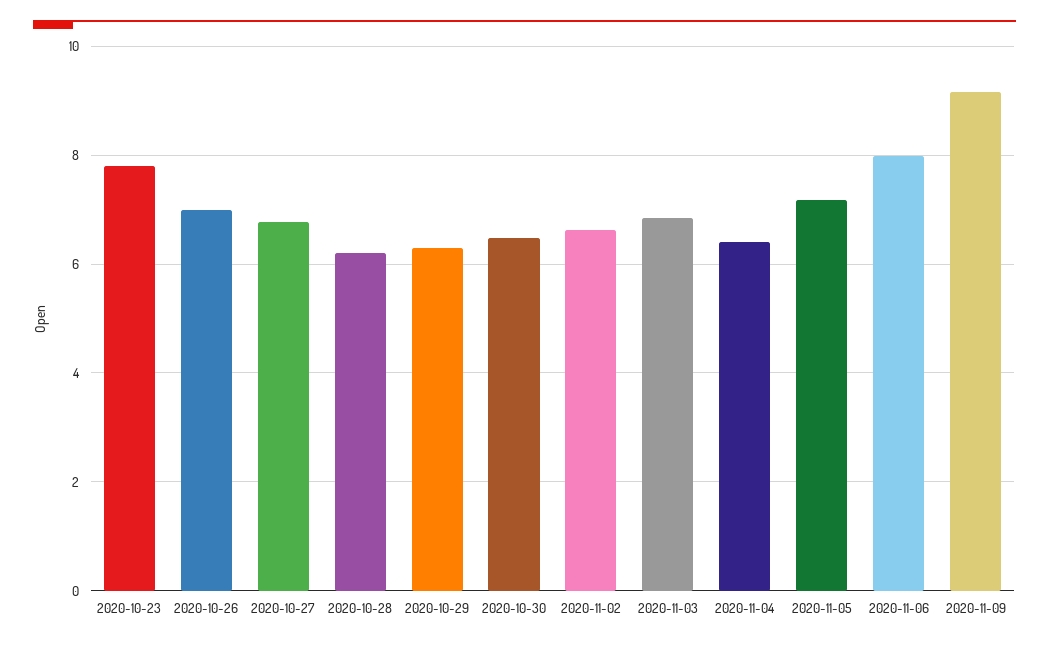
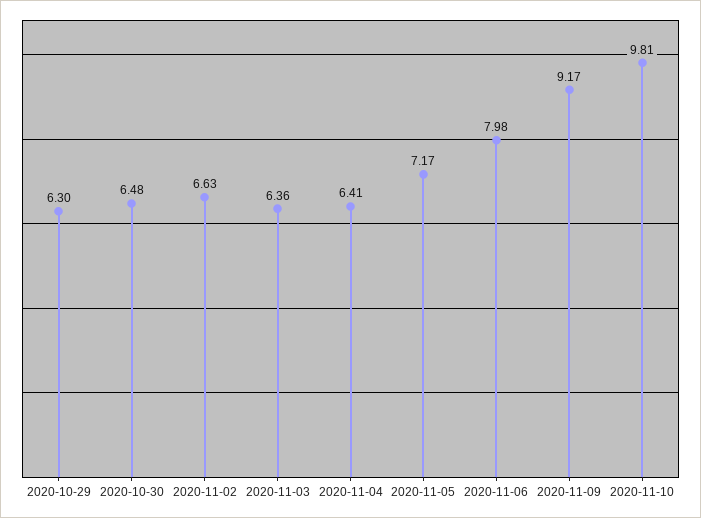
2020-10-23: 7.8 -> none
2020-10-26: 7 -> none
2020-10-27: 6.8 -> none
2020-10-28: 6.2 -> none
2020-11-03: 6.8 -> 6.36
2020-11-10: none -> 9.81

